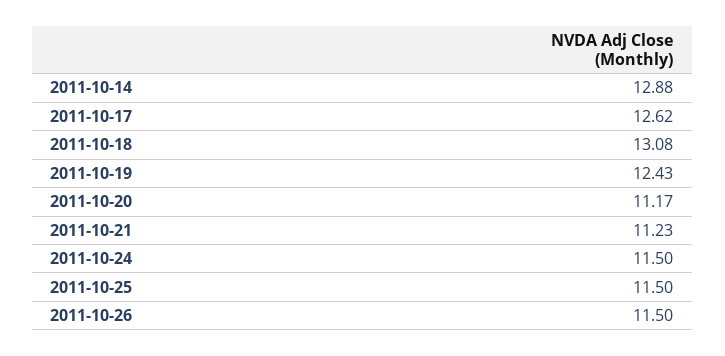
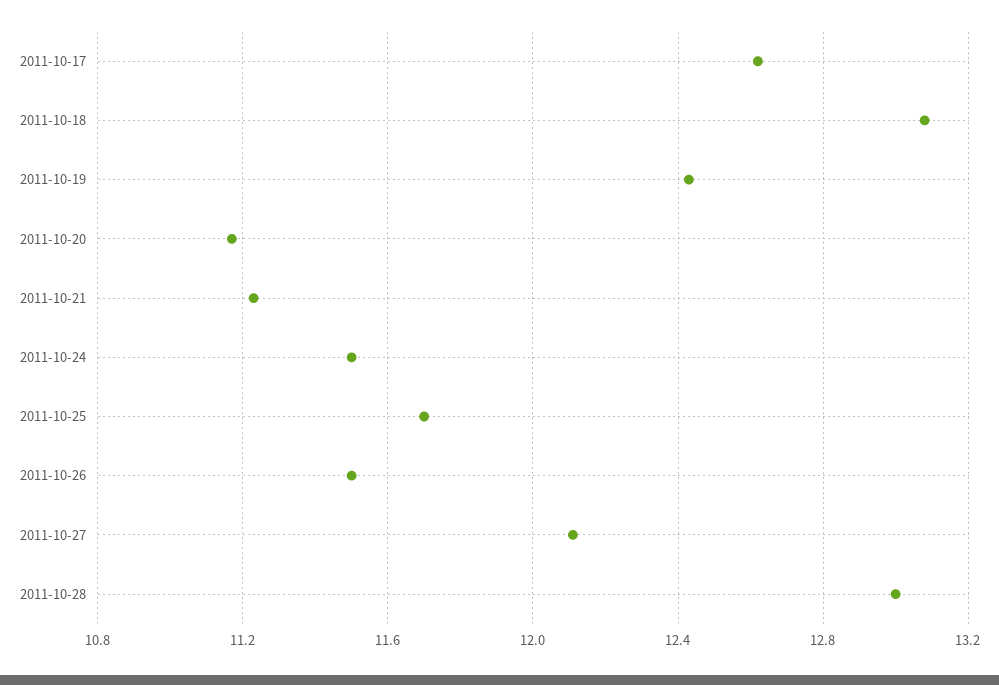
2011-10-14: 12.88 -> none
2011-10-25: 11.5 -> 11.7
2011-10-27: none -> 12.1
2011-10-28: none -> 13

